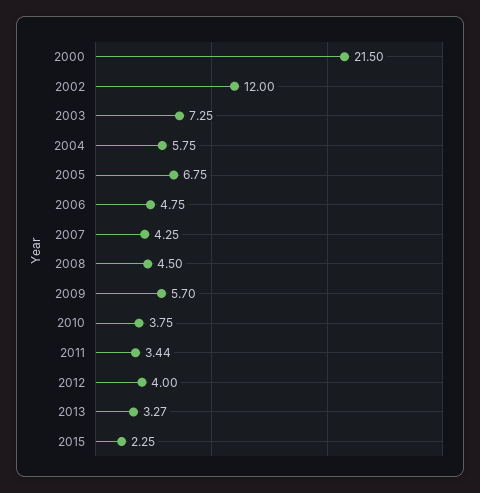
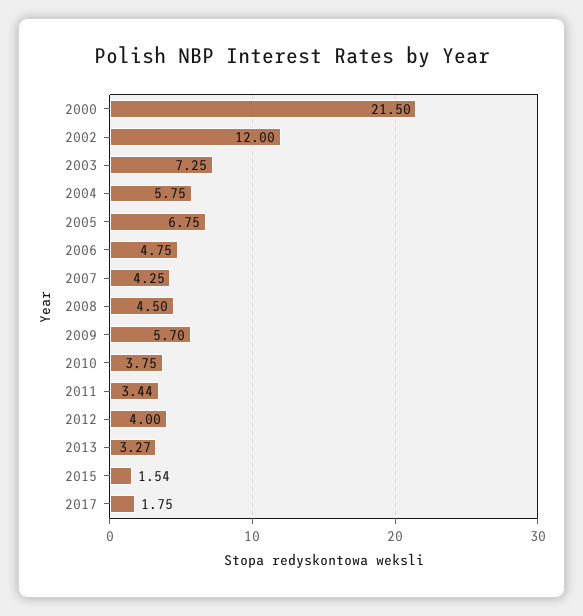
2015: 2.25 -> 1.54
2017: none -> 1.75

